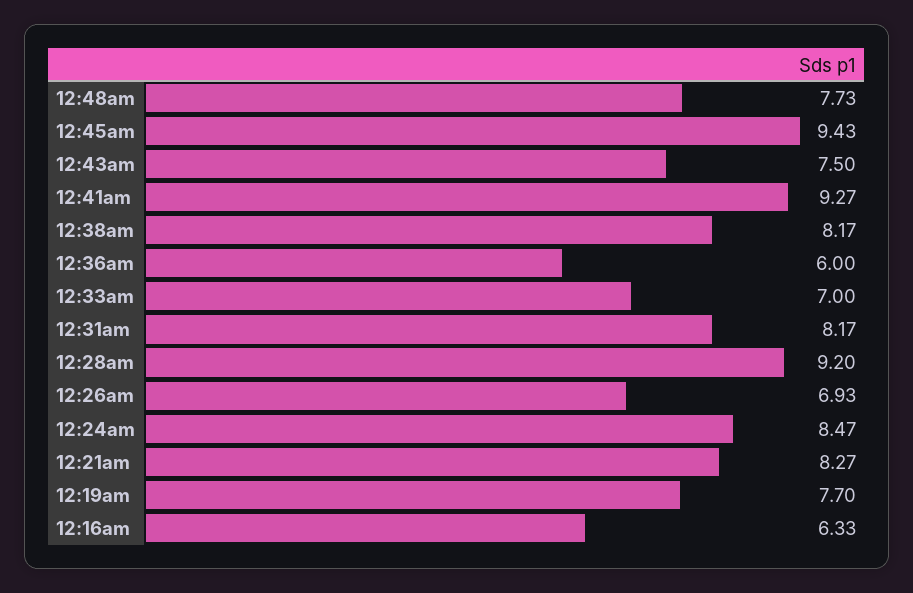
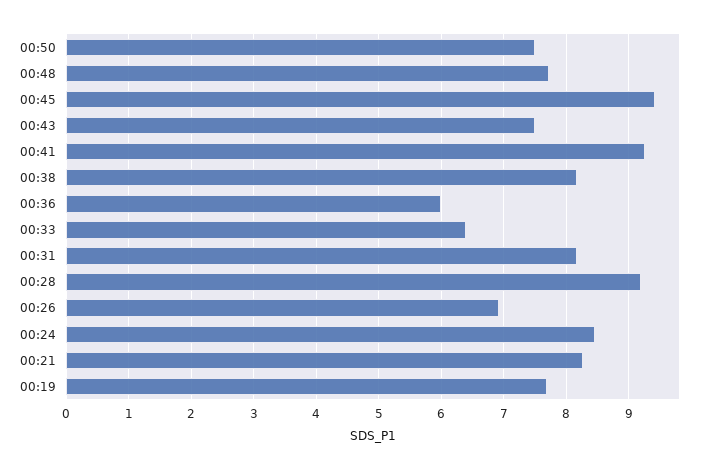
12:33am: 7 -> 6.4
12:16am: 6.33 -> none
00:50: none -> 7.5

